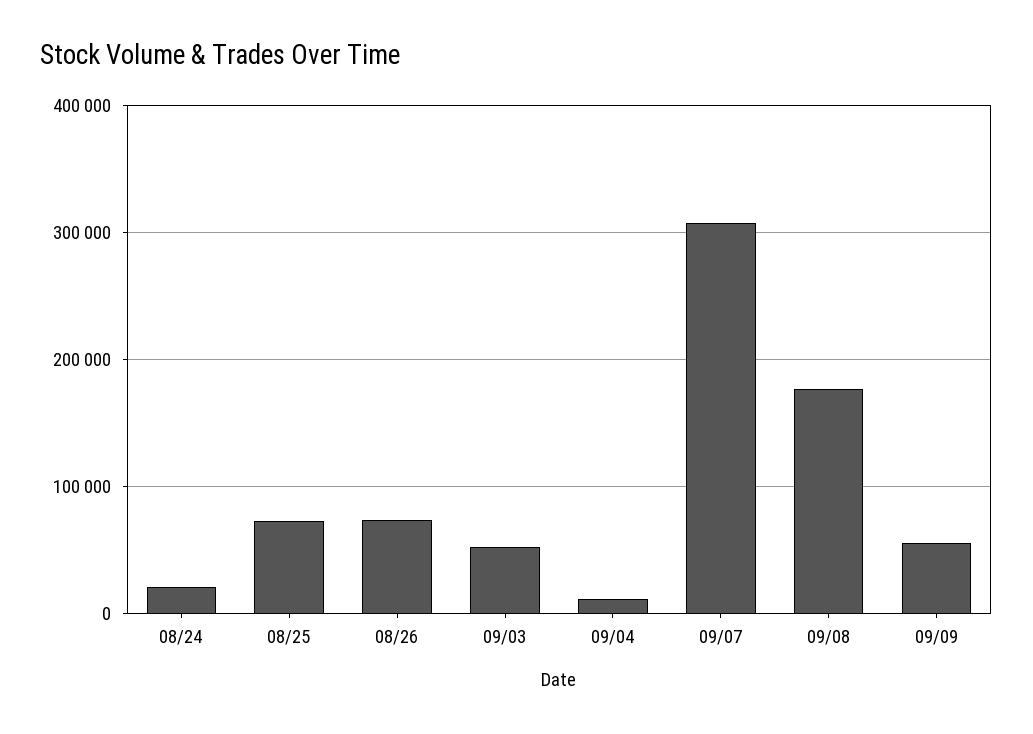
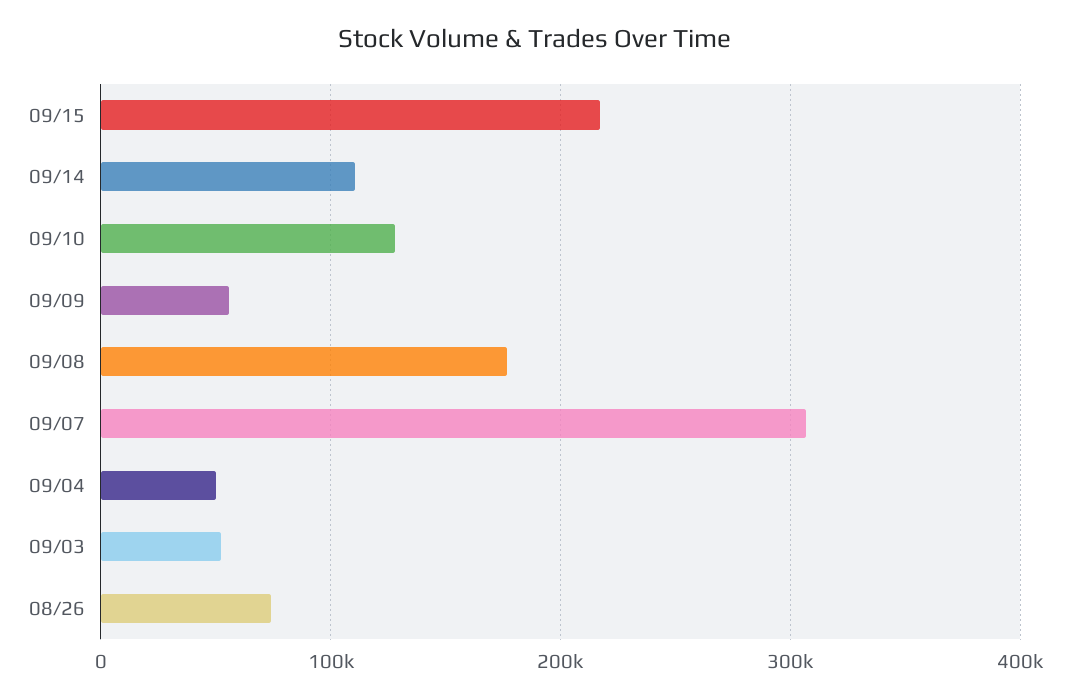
08/24: 20000 -> none
08/25: 70000 -> none
09/04: 10000 -> 50000
09/15: none -> 220000
09/14: none -> 110000
09/10: none -> 130000

